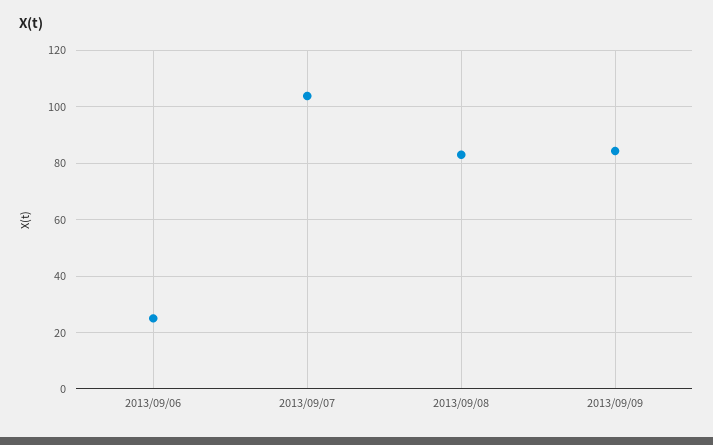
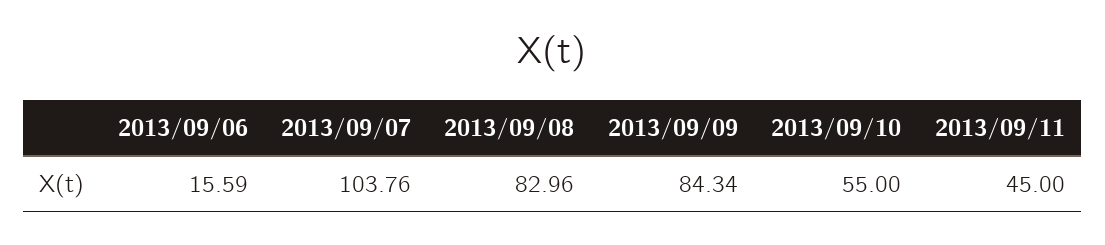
2013/09/06: 25 -> 15.59
2013/09/10: none -> 55
2013/09/11: none -> 45

